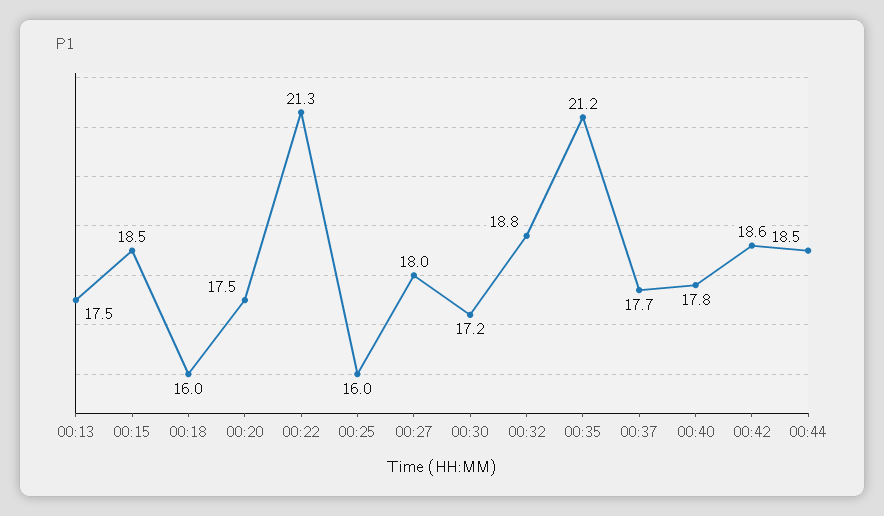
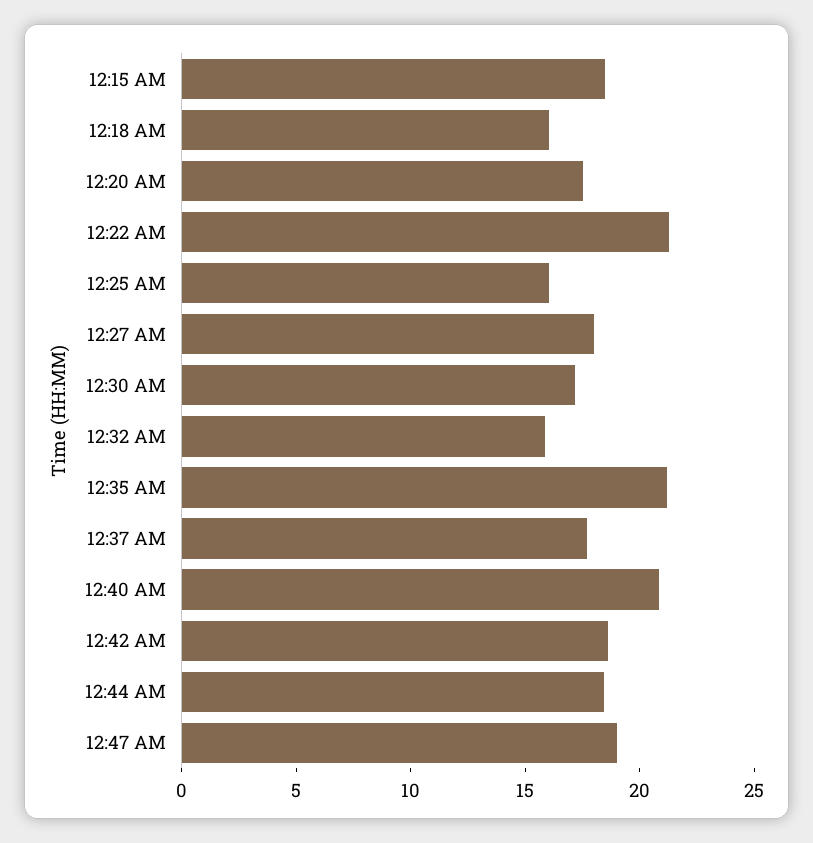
00:13: 17.5 -> none
00:32: 18.8 -> 16
00:40: 17.8 -> 21
12:47 AM: none -> 19

